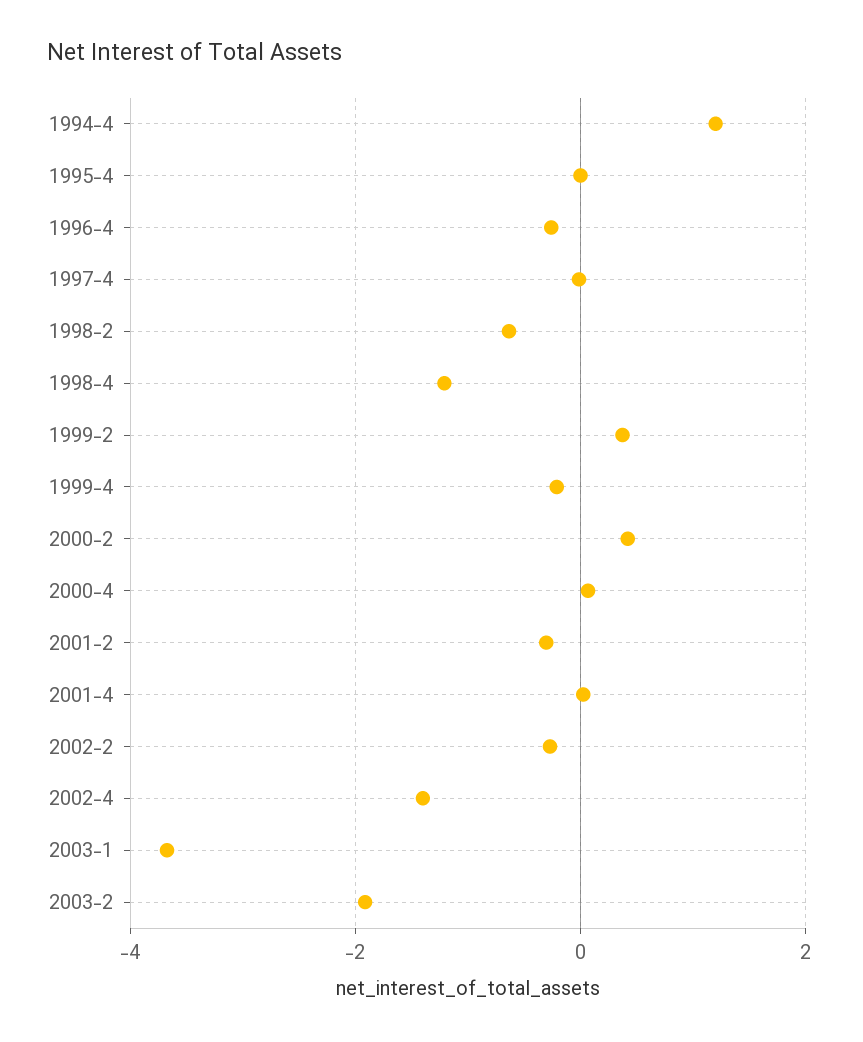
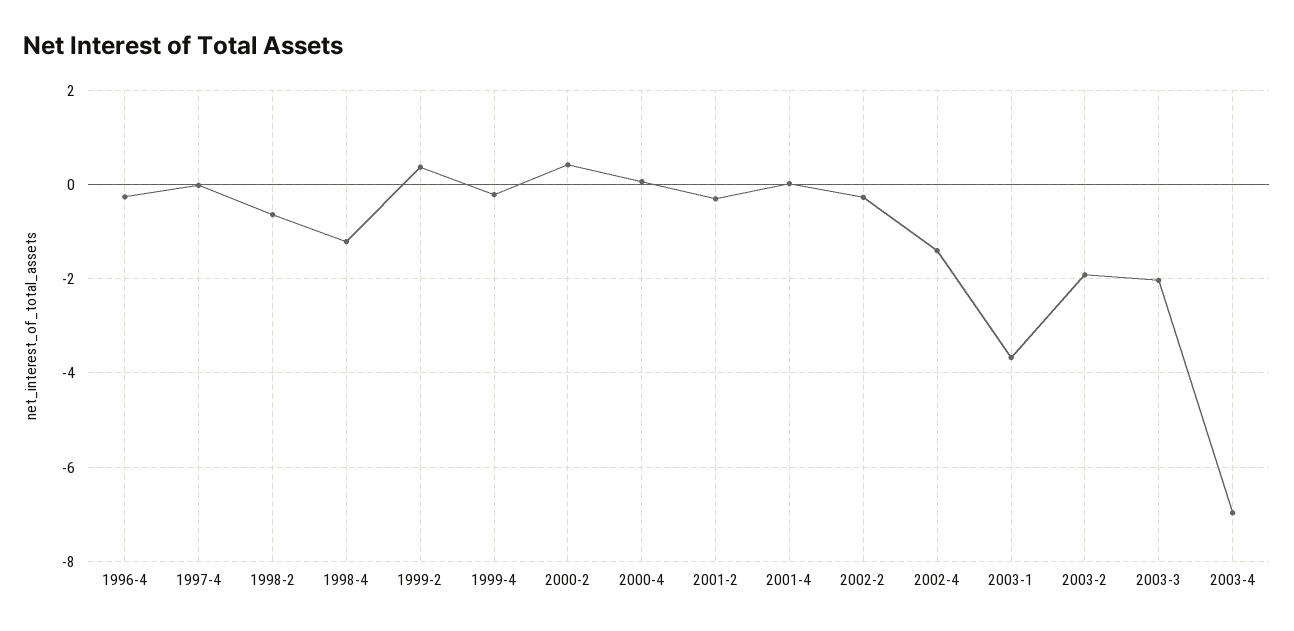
1994-4: 1.2 -> none
1995-4: 0 -> none
2003-3: none -> -2
2003-4: none -> -7

